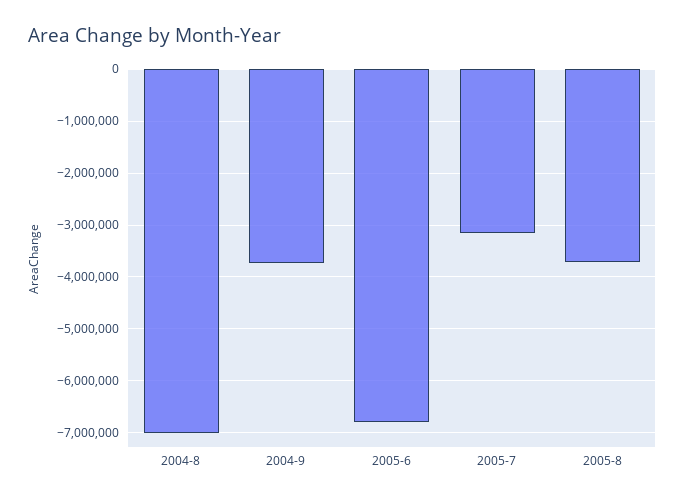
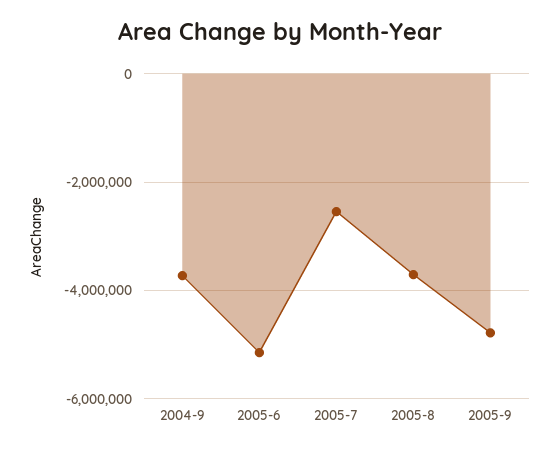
2004-8: -7000000 -> none
2005-6: -6800000 -> -5200000
2005-7: -3200000 -> -2600000
2005-9: none -> -4800000

